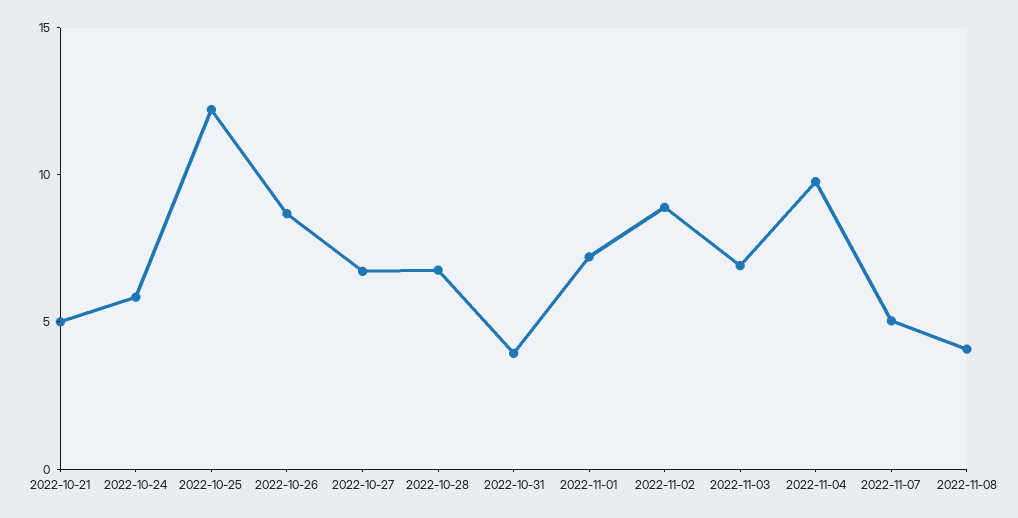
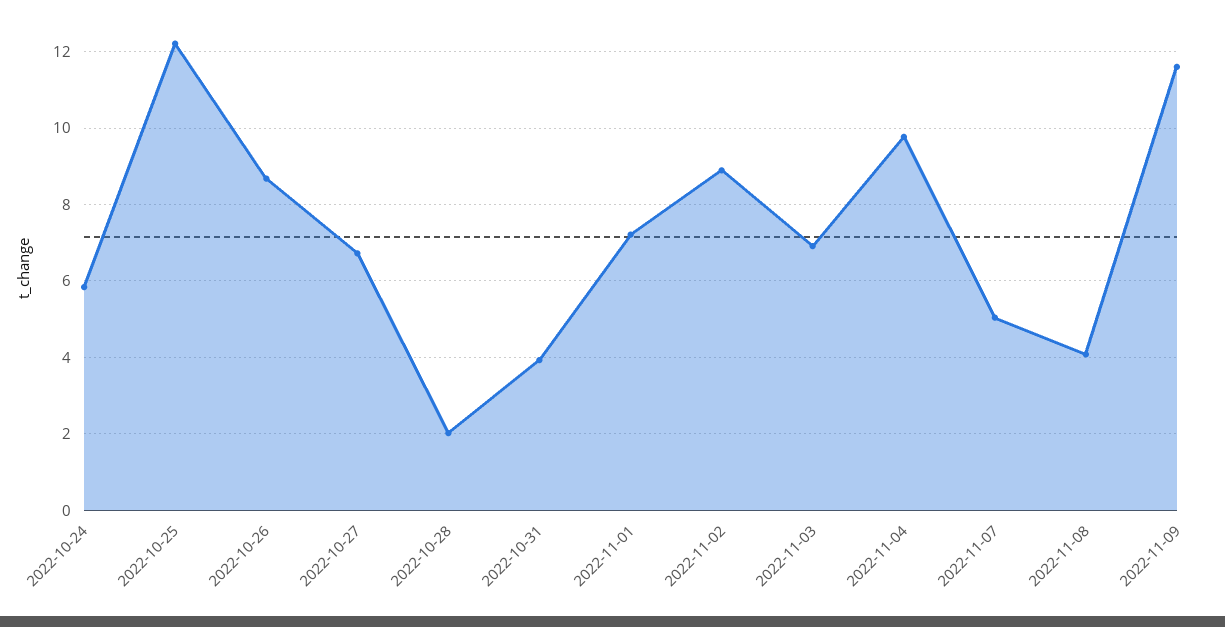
2022-10-21: 5 -> none
2022-10-28: 7 -> 2
2022-11-09: none -> 11.6

